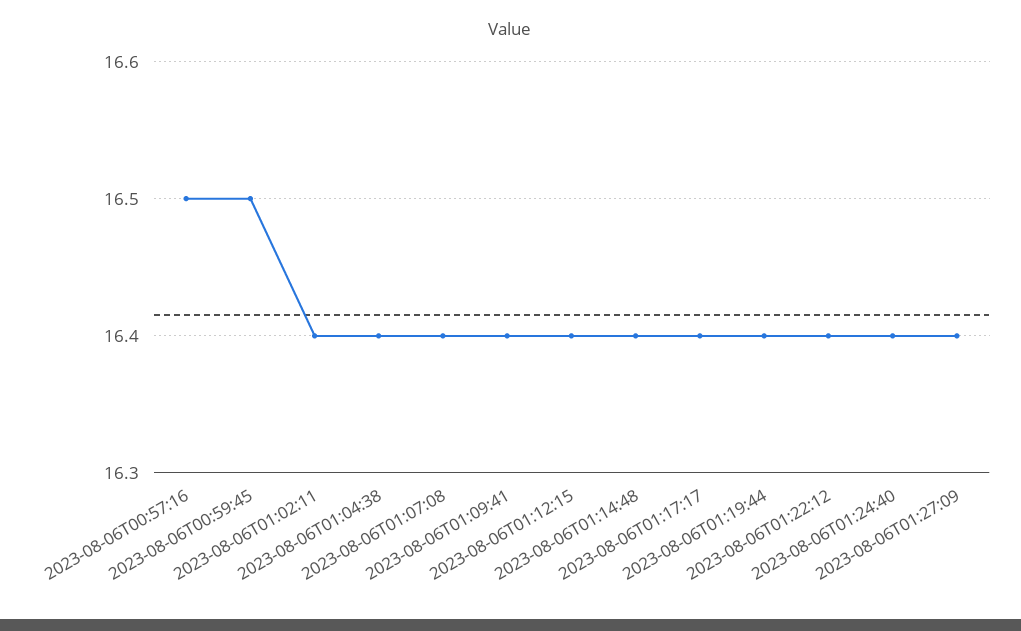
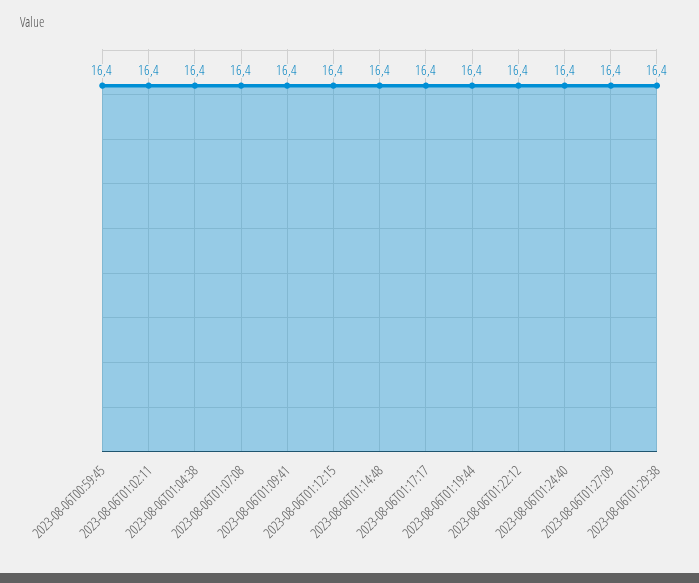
2023-08-06T00:57:16: 16.5 -> none
2023-08-06T00:59:45: 16.5 -> 16.4
2023-08-06T01:29:38: none -> 16.4

